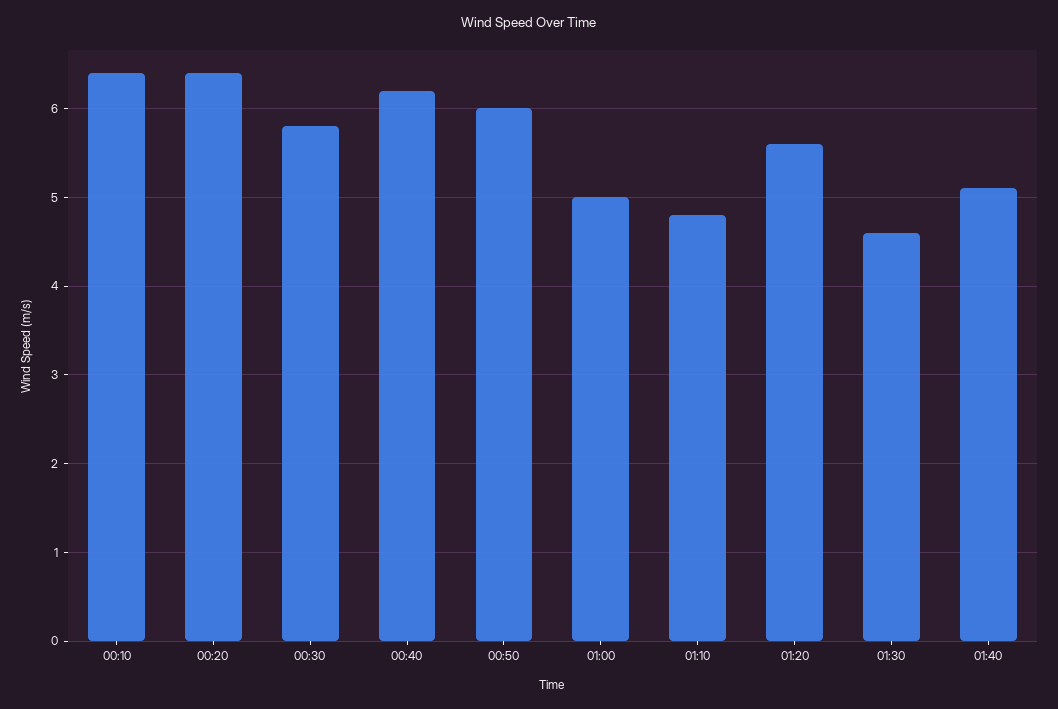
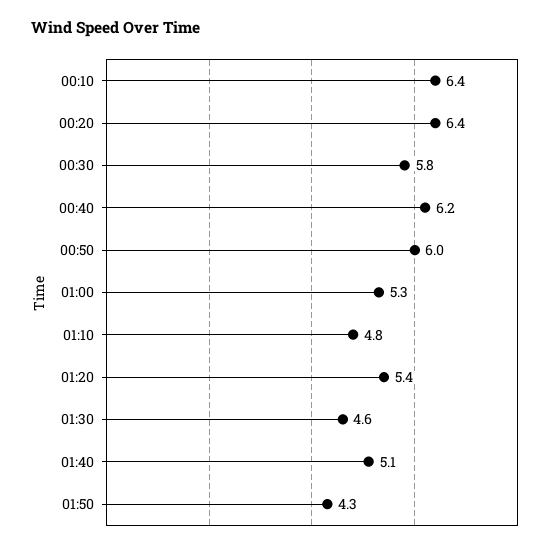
01:00: 5 -> 5.3
01:20: 5.6 -> 5.4
01:50: none -> 4.3

